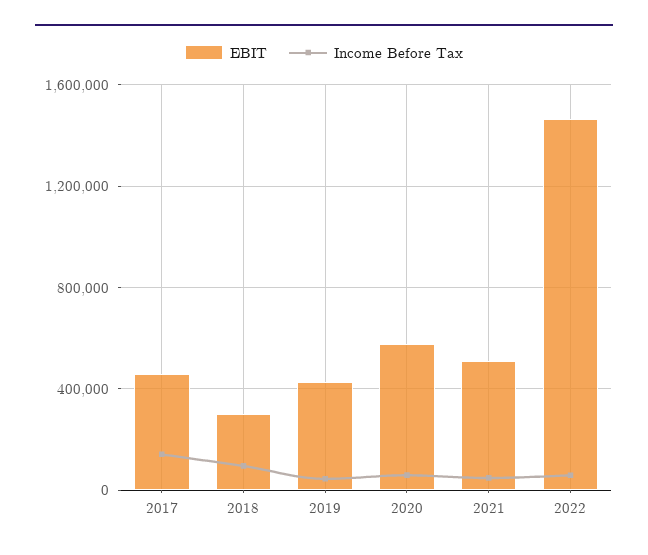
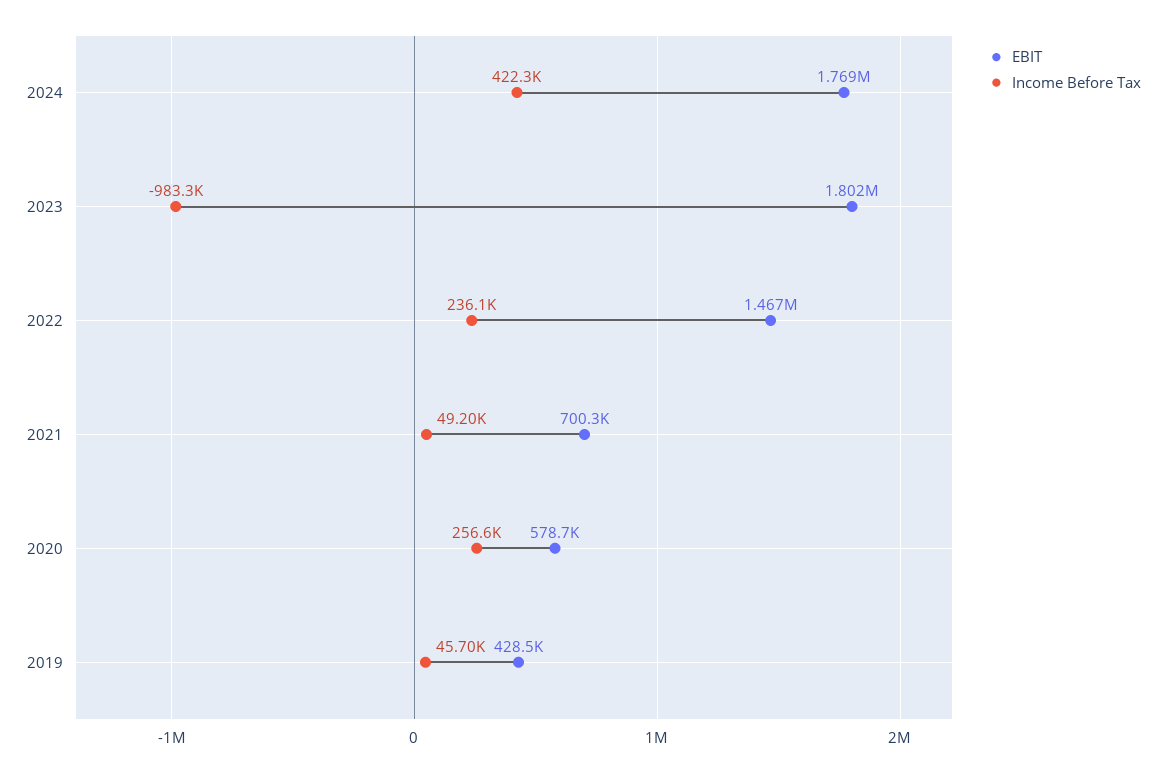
EBIT, 2017: 450000 -> none
Income Before Tax, 2017: 150000 -> none
EBIT, 2018: 300000 -> none
Income Before Tax, 2018: 100000 -> none
Income Before Tax, 2020: 50000 -> 256600
EBIT, 2021: 500000 -> 700300
Income Before Tax, 2022: 50000 -> 236100
EBIT, 2024: none -> 1769000
Income Before Tax, 2024: none -> 422300
EBIT, 2023: none -> 1802000
Income Before Tax, 2023: none -> -983300

